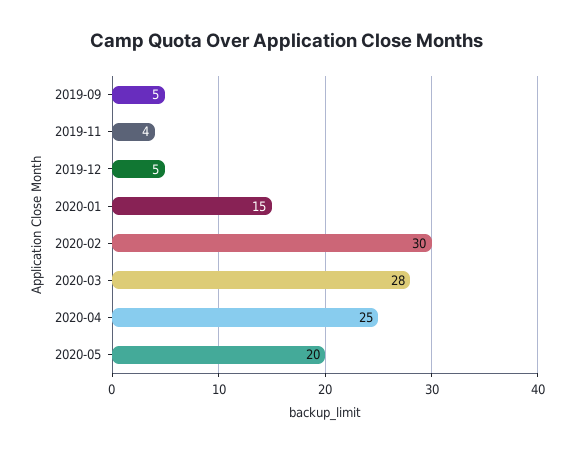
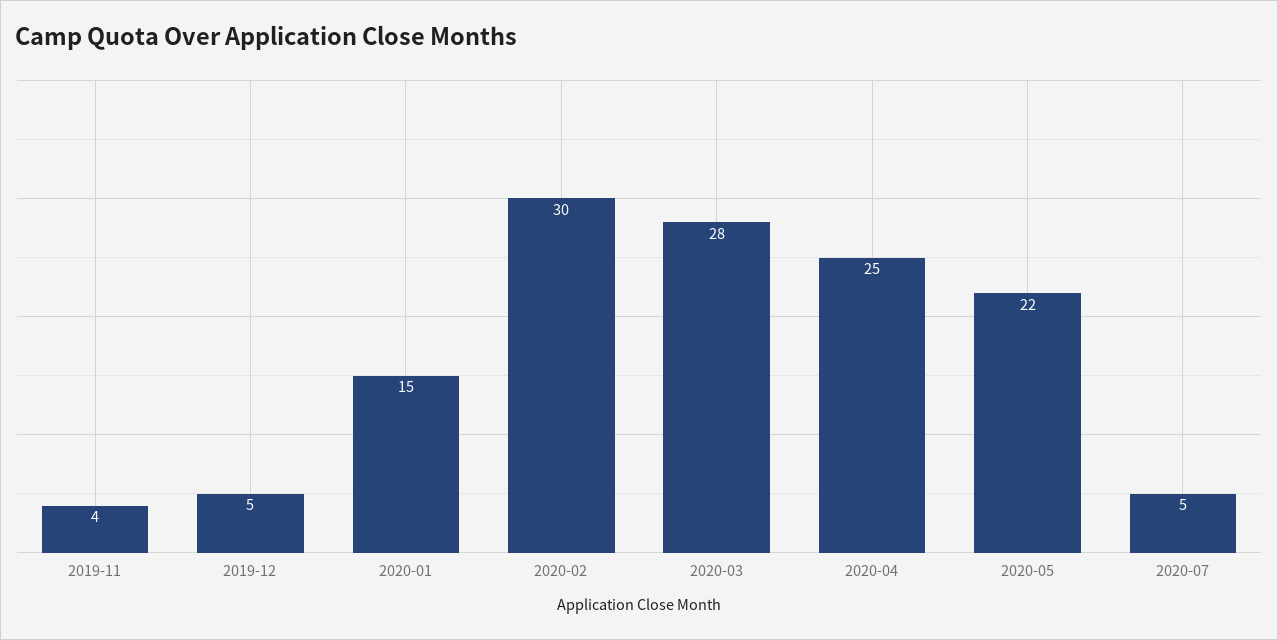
2019-09: 5 -> none
2020-05: 20 -> 22
2020-07: none -> 5

